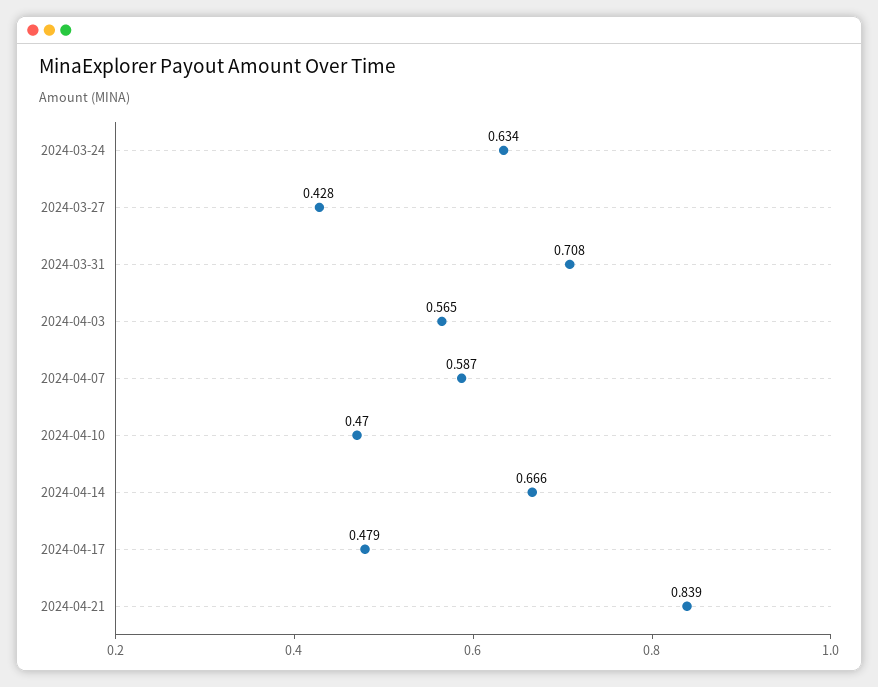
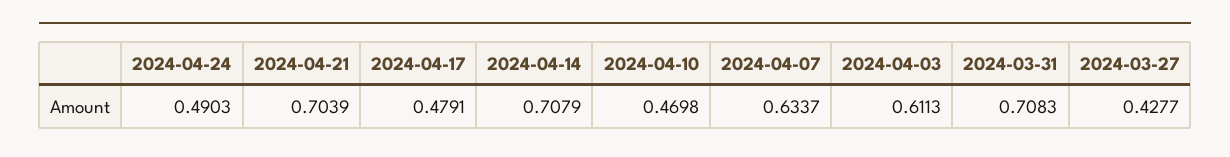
2024-03-24: 0.634 -> none
2024-04-03: 0.565 -> 0.6113
2024-04-07: 0.587 -> 0.6337
2024-04-14: 0.666 -> 0.7079
2024-04-21: 0.839 -> 0.7039
2024-04-24: none -> 0.4903

